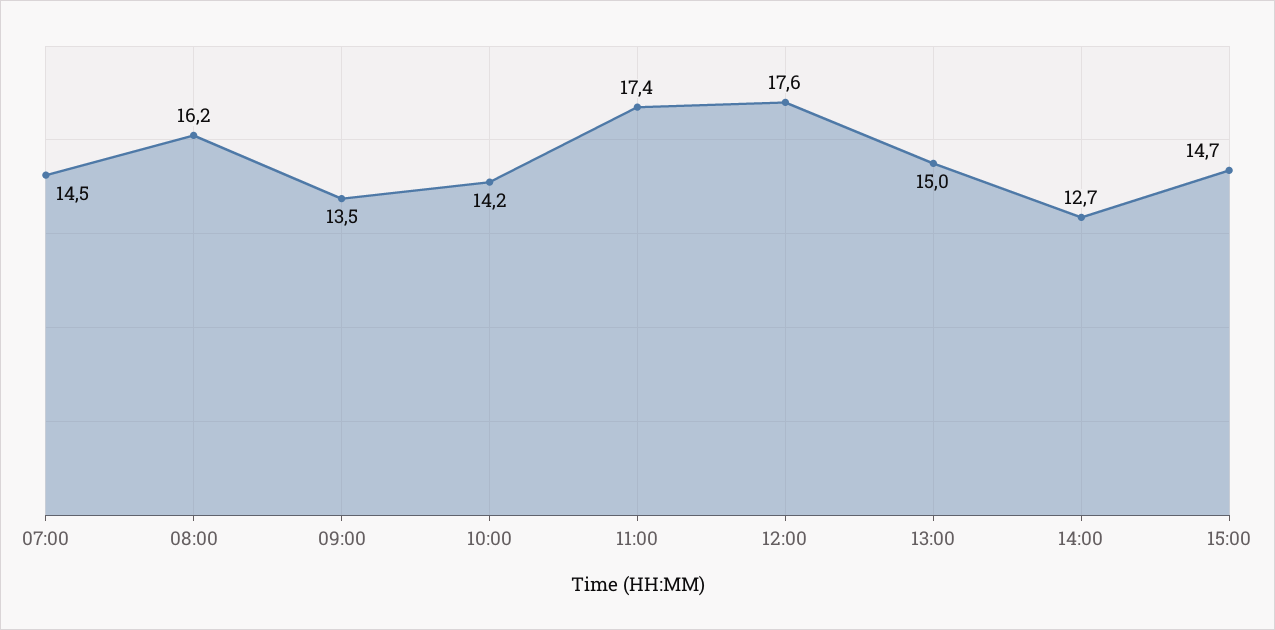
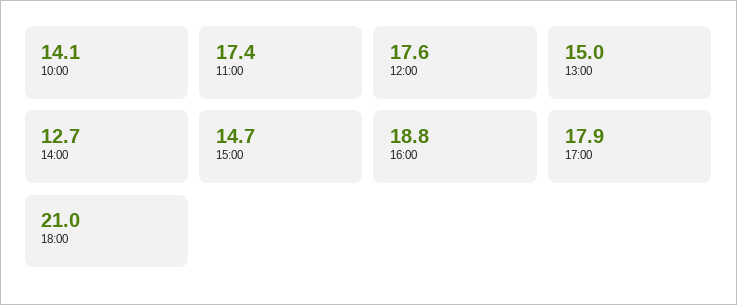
07:00: 14.5 -> none
08:00: 16.2 -> none
09:00: 13.5 -> none
10:00: 14.2 -> 14.1
16:00: none -> 18.8
17:00: none -> 17.9
18:00: none -> 21

